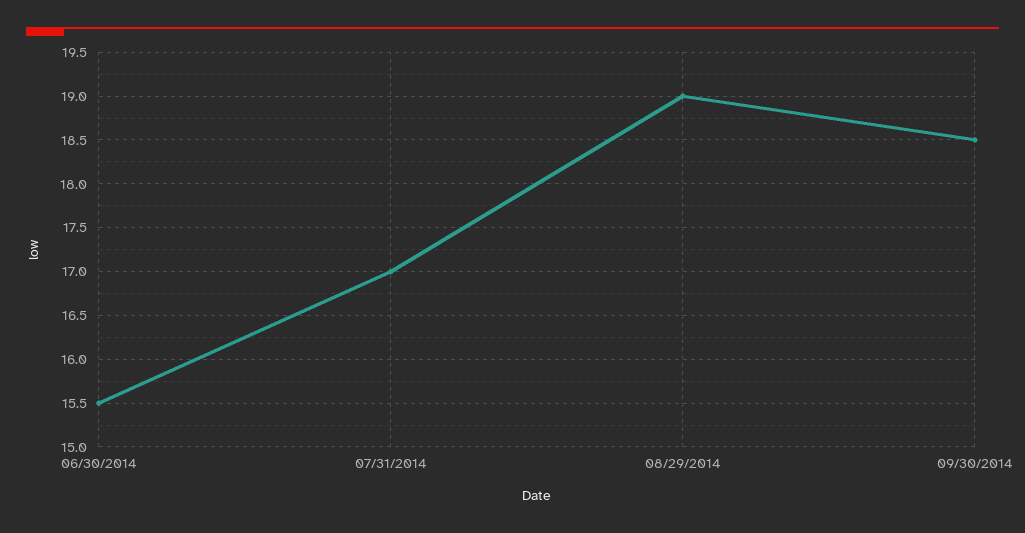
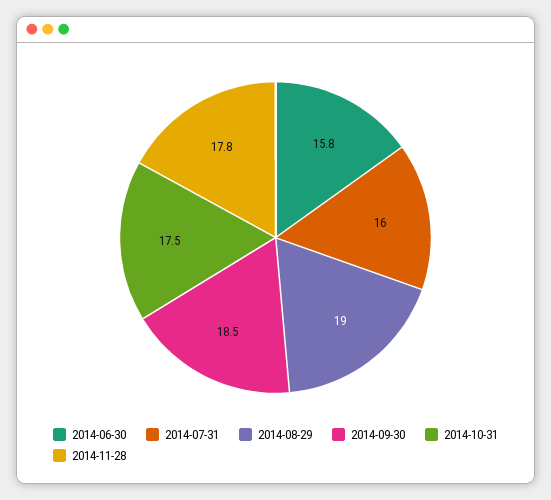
06/30/2014: 15.5 -> 15.8
07/31/2014: 17 -> 16
2014-10-31: none -> 17.5
2014-11-28: none -> 17.8

